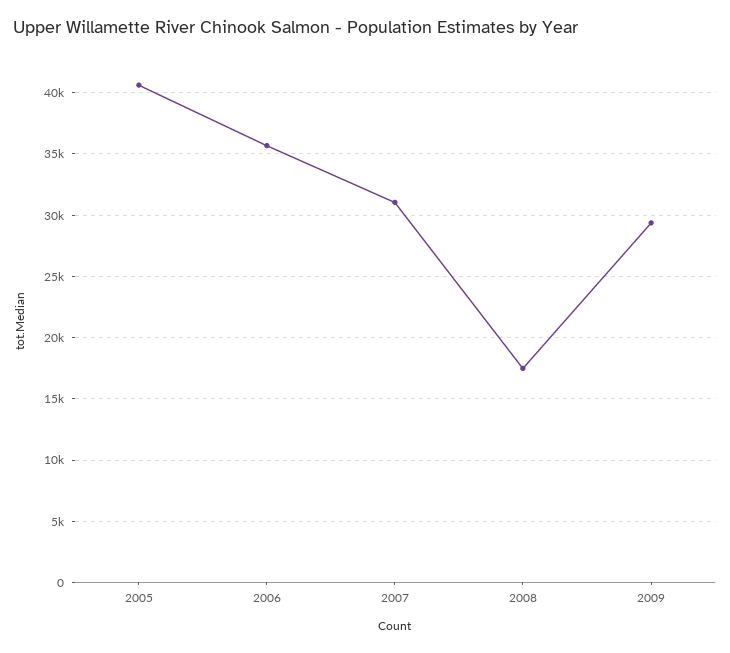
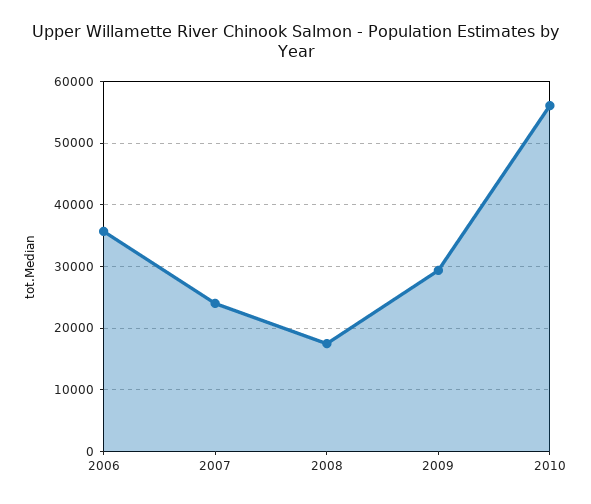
2005: 40500 -> none
2007: 31000 -> 24000
2010: none -> 56000

